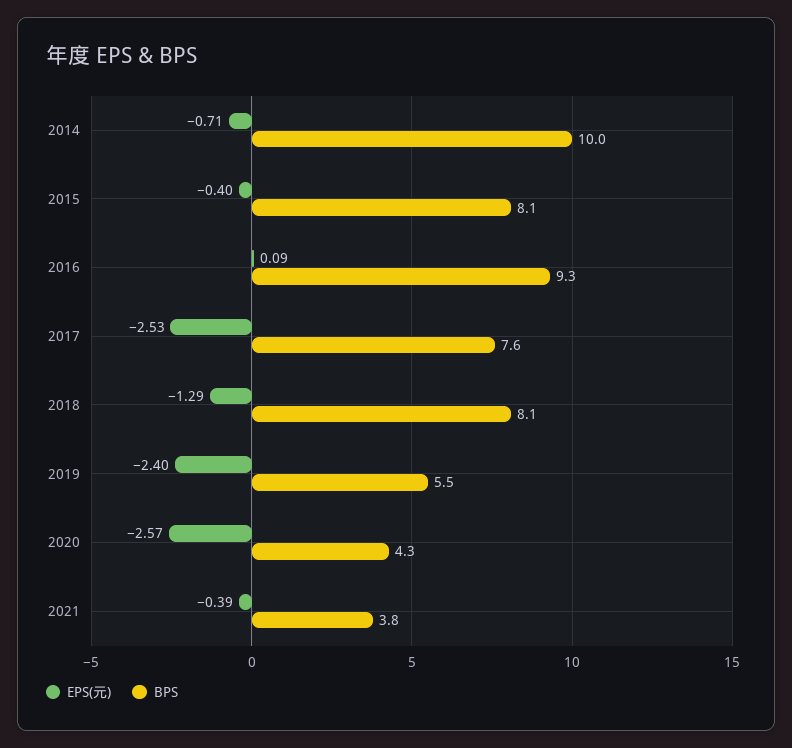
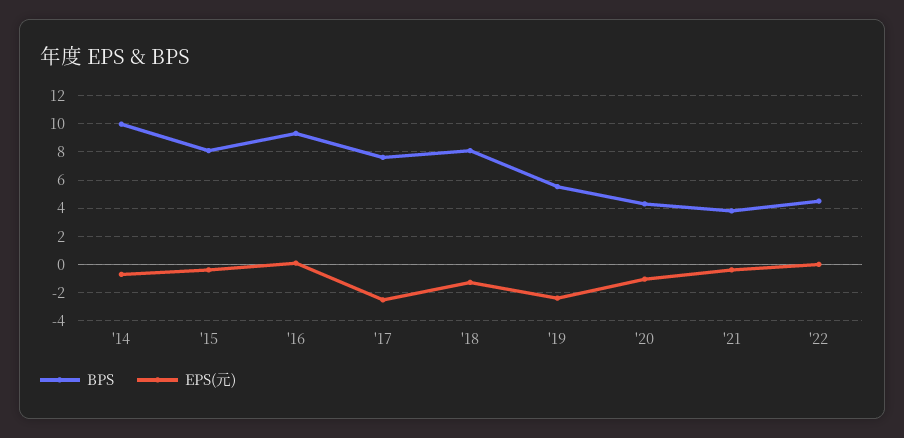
EPS(元), 2020: -2.57 -> -1
BPS, '22: none -> 4.5
EPS(元), '22: none -> 0

